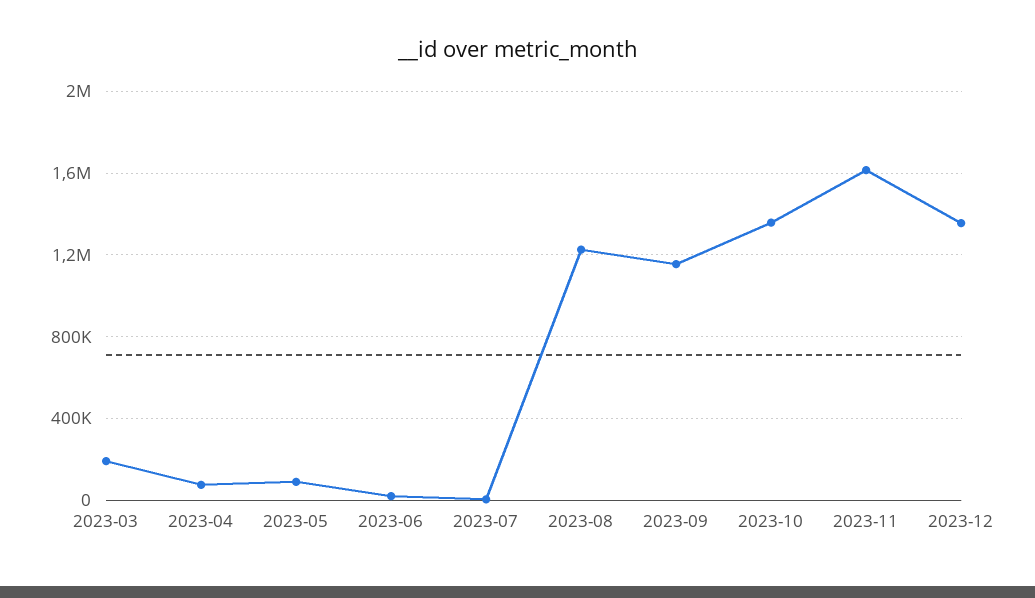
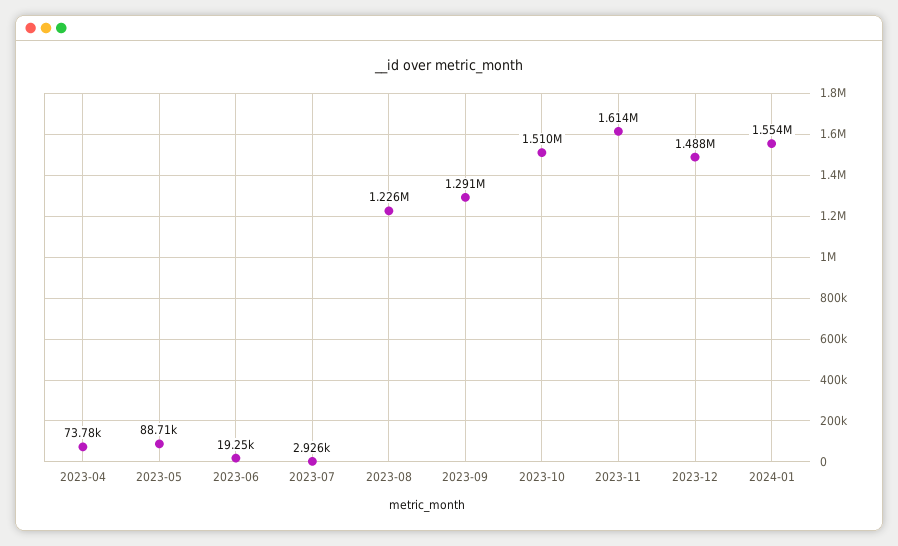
2023-03: 200000 -> none
2023-09: 1150000 -> 1291000
2023-10: 1350000 -> 1510000
2023-12: 1350000 -> 1488000
2024-01: none -> 1554000

